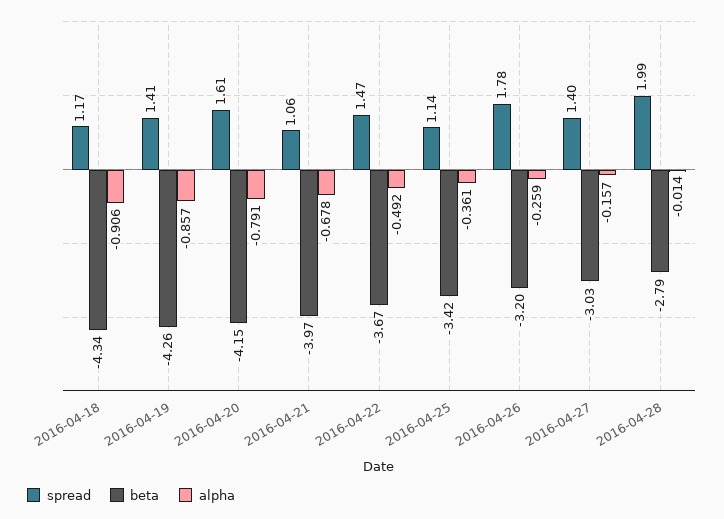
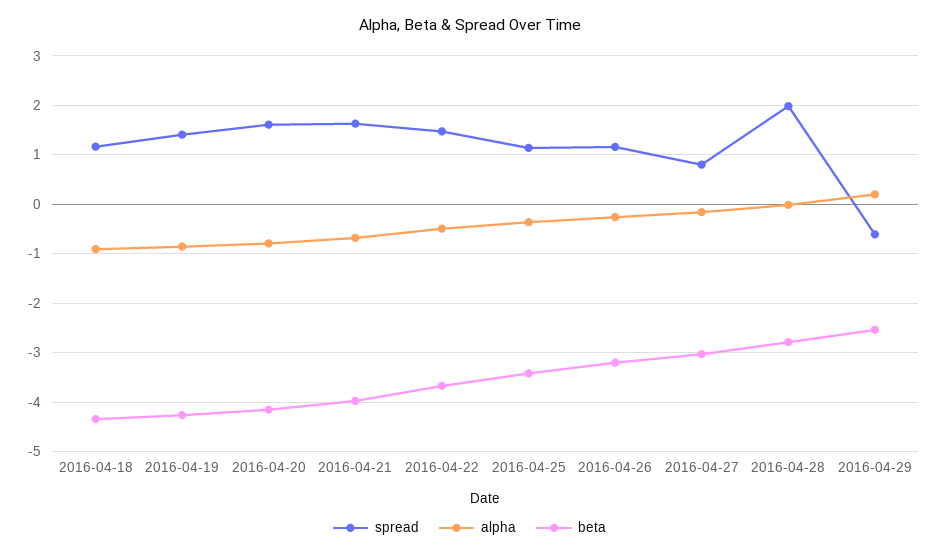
spread, 2016-04-21: 1.06 -> 1.6
spread, 2016-04-26: 1.78 -> 1.2
spread, 2016-04-27: 1.4 -> 0.8
spread, 2016-04-29: none -> -0.6
alpha, 2016-04-29: none -> 0.2
beta, 2016-04-29: none -> -2.6

